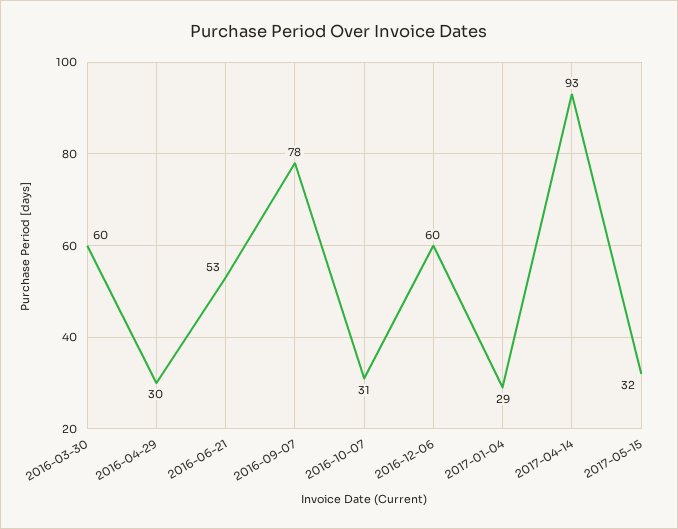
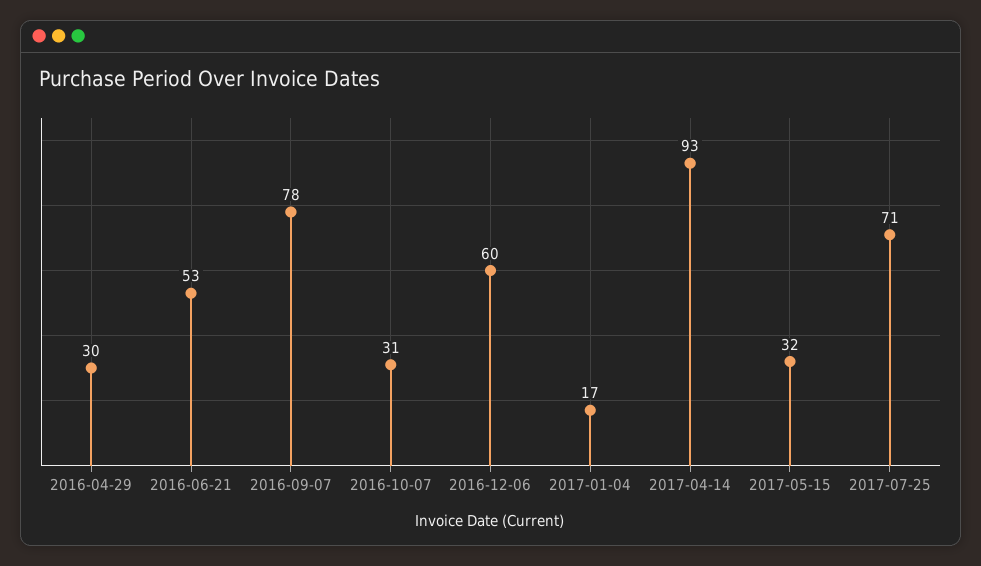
2016-03-30: 60 -> none
2017-01-04: 29 -> 17
2017-07-25: none -> 71

